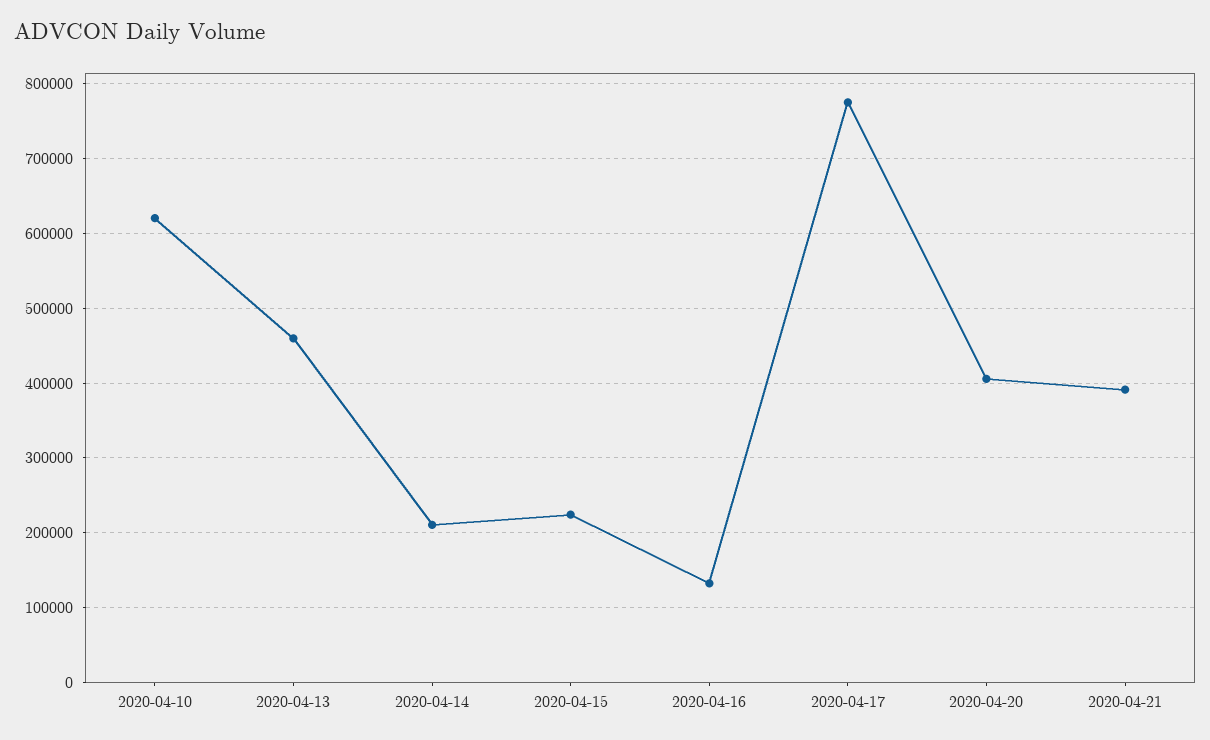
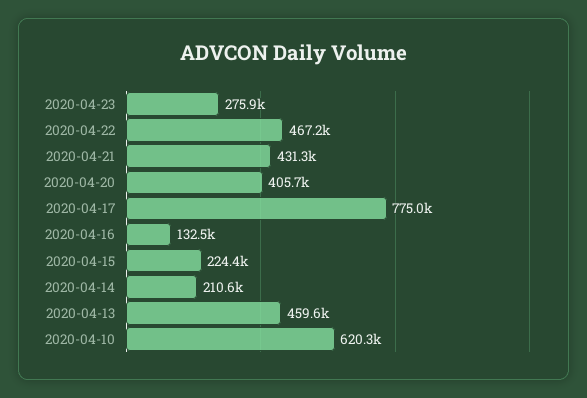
2020-04-21: 390000 -> 431300
2020-04-23: none -> 275900
2020-04-22: none -> 467200

